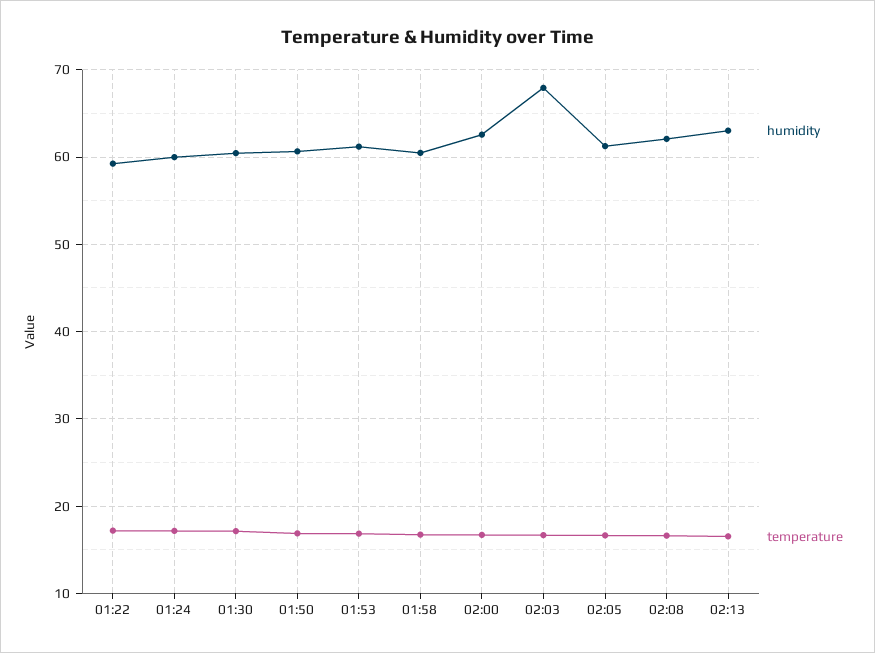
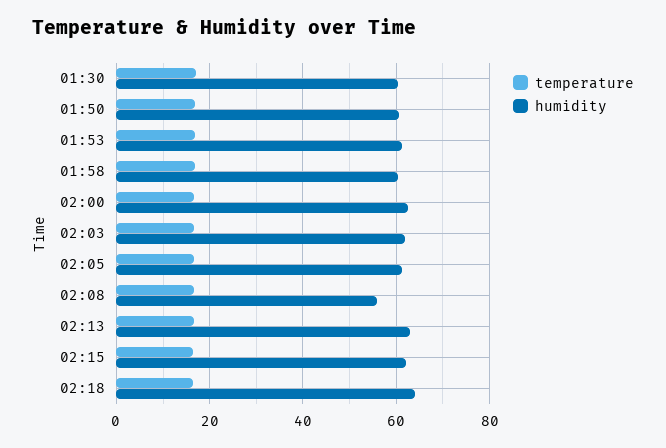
humidity, 01:22: 59 -> none
temperature, 01:22: 17 -> none
humidity, 01:24: 60 -> none
temperature, 01:24: 17 -> none
humidity, 02:03: 68 -> 62
humidity, 02:08: 62 -> 56
temperature, 02:15: none -> 16
humidity, 02:15: none -> 62
temperature, 02:18: none -> 16
humidity, 02:18: none -> 64

